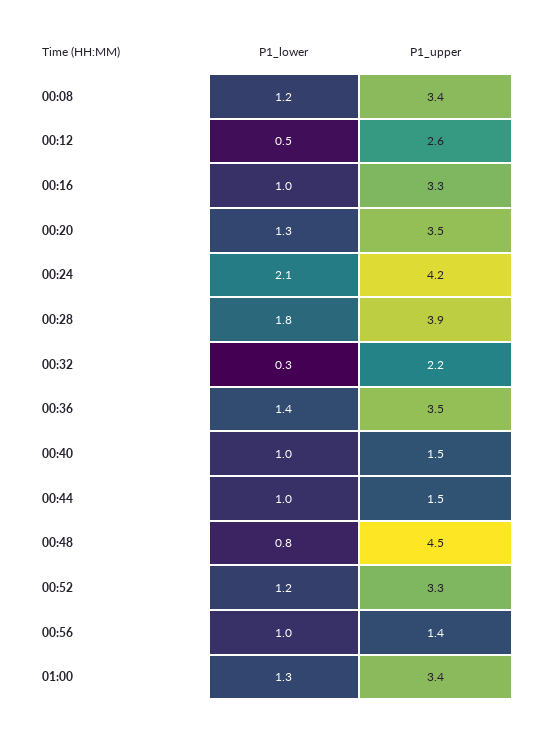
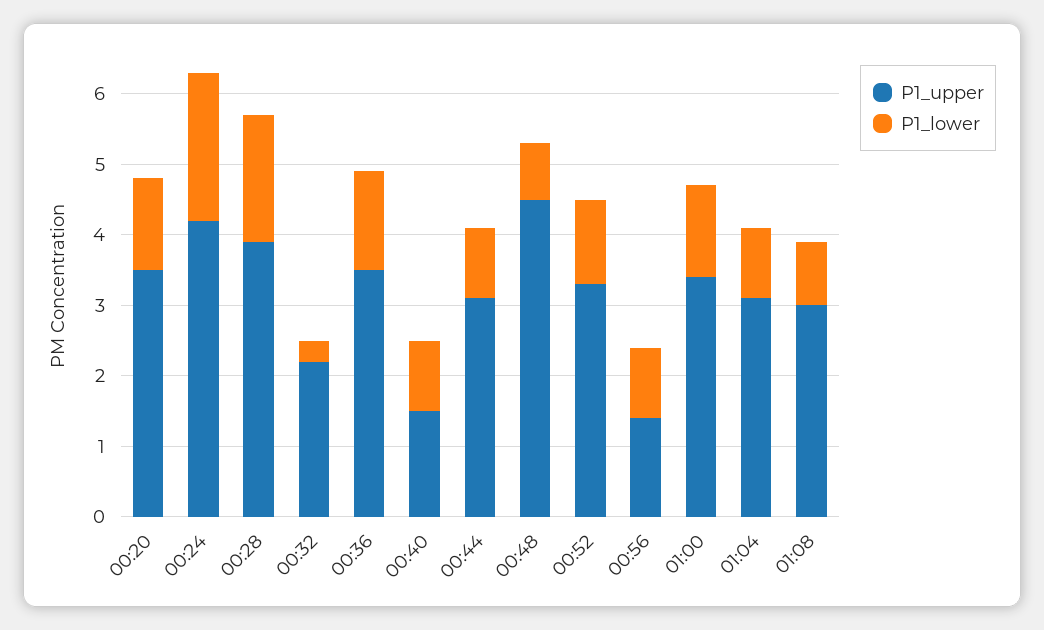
P1_lower, 00:08: 1.2 -> none
P1_upper, 00:08: 3.4 -> none
P1_lower, 00:12: 0.5 -> none
P1_upper, 00:12: 2.6 -> none
P1_lower, 00:16: 1 -> none
P1_upper, 00:16: 3.3 -> none
P1_upper, 00:44: 1.5 -> 3
P1_upper, 01:04: none -> 3
P1_lower, 01:04: none -> 1
P1_upper, 01:08: none -> 3
P1_lower, 01:08: none -> 1

